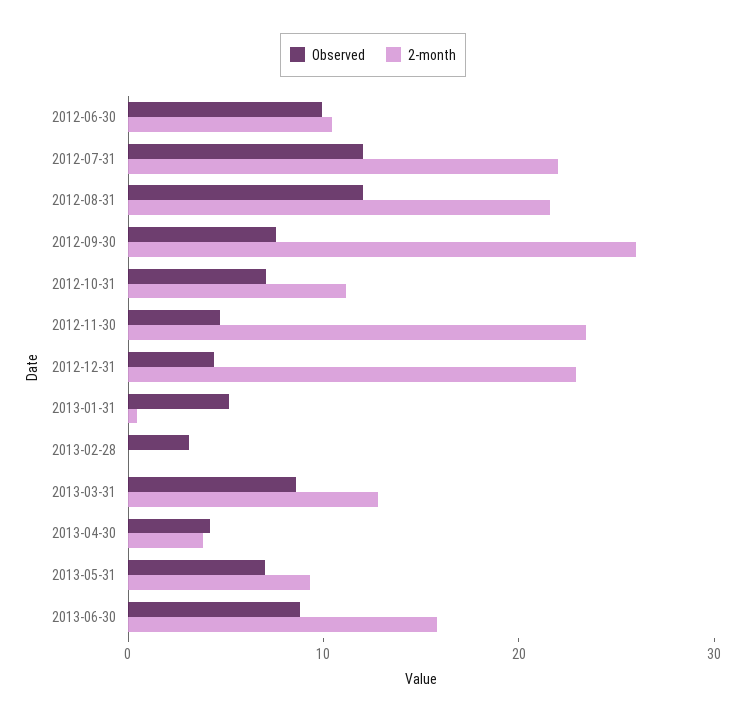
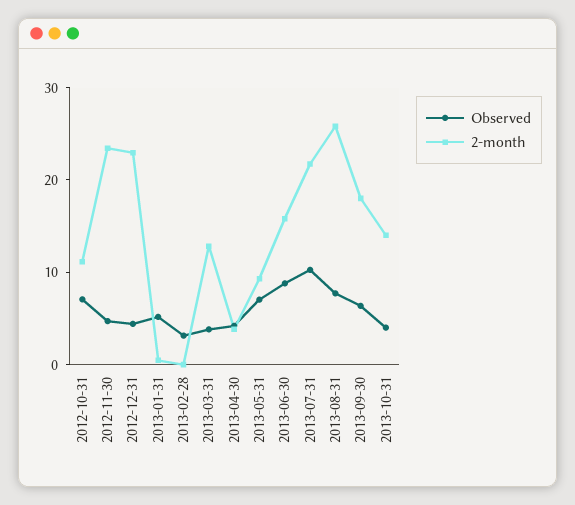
Observed, 2012-06-30: 10 -> none
2-month, 2012-06-30: 10 -> none
Observed, 2012-07-31: 12 -> none
2-month, 2012-07-31: 22 -> none
Observed, 2012-08-31: 12 -> none
2-month, 2012-08-31: 22 -> none
Observed, 2012-09-30: 8 -> none
2-month, 2012-09-30: 26 -> none
Observed, 2013-03-31: 8 -> 4
Observed, 2013-07-31: none -> 10
2-month, 2013-07-31: none -> 22
Observed, 2013-08-31: none -> 8
2-month, 2013-08-31: none -> 26
Observed, 2013-09-30: none -> 6
2-month, 2013-09-30: none -> 18
Observed, 2013-10-31: none -> 4
2-month, 2013-10-31: none -> 14

